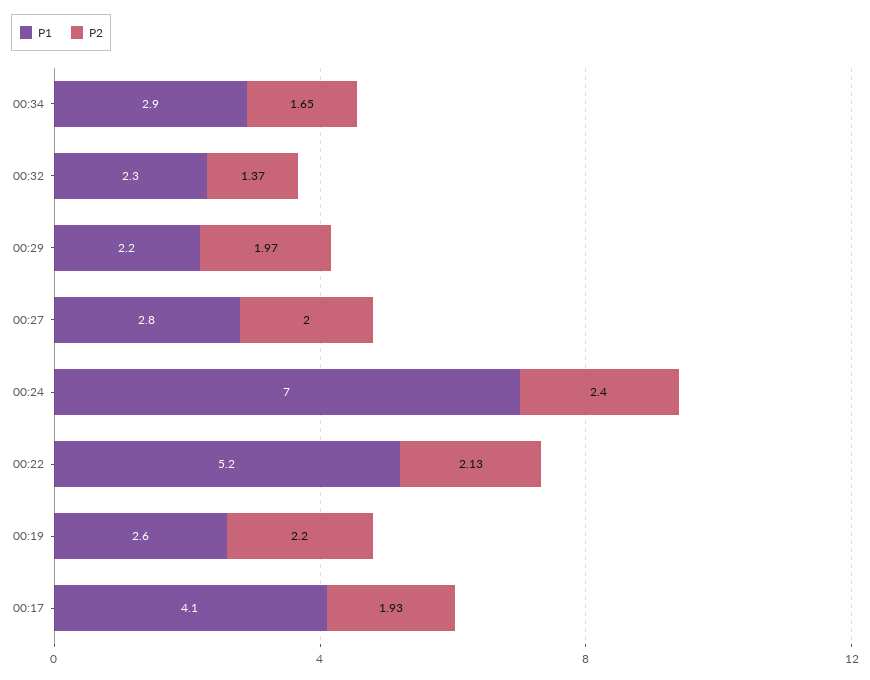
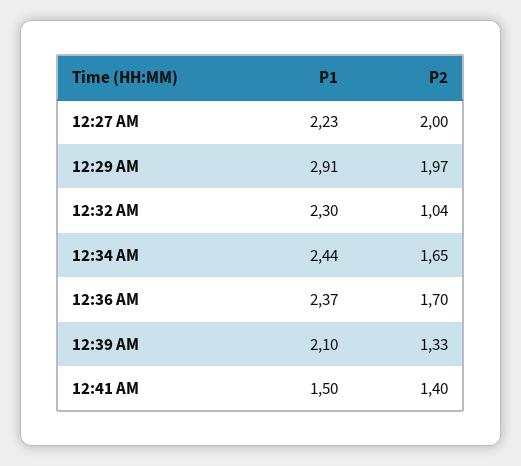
P1, 00:34: 2.9 -> 2.44
P2, 00:32: 1.37 -> 1.04
P1, 00:29: 2.2 -> 2.91
P1, 00:27: 2.8 -> 2.23
P1, 00:24: 7 -> none
P2, 00:24: 2.4 -> none
P1, 00:22: 5.2 -> none
P2, 00:22: 2.13 -> none
P1, 00:19: 2.6 -> none
P2, 00:19: 2.2 -> none
P1, 00:17: 4.1 -> none
P2, 00:17: 1.93 -> none
P1, 12:36 AM: none -> 2.37
P2, 12:36 AM: none -> 1.7
P1, 12:39 AM: none -> 2.1
P2, 12:39 AM: none -> 1.33
P1, 12:41 AM: none -> 1.5
P2, 12:41 AM: none -> 1.4

